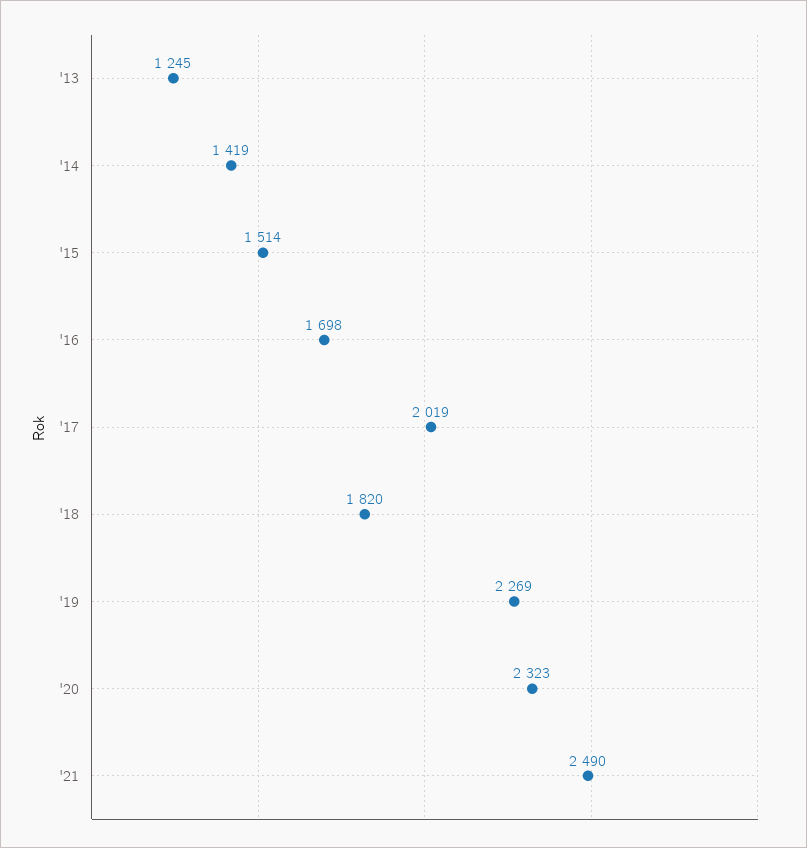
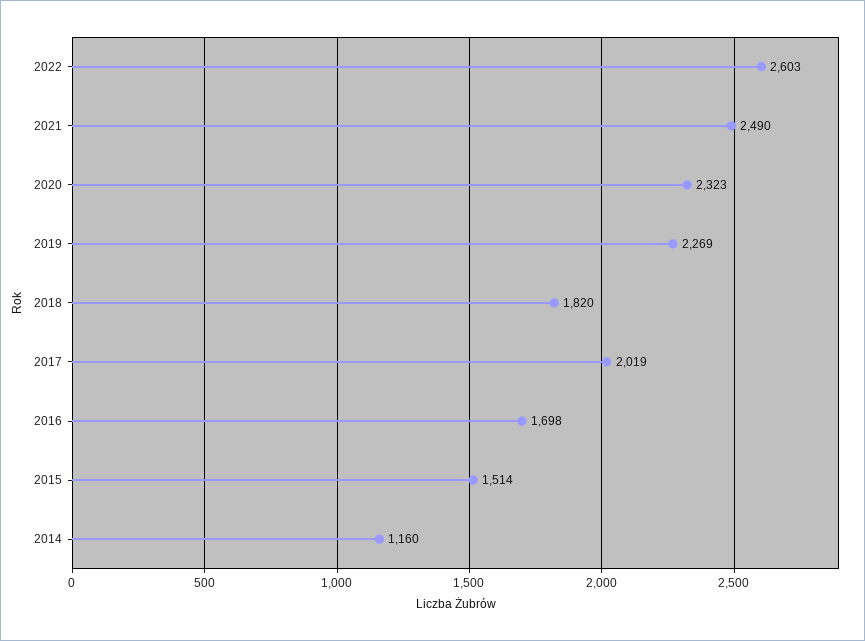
'13: 1245 -> none
'14: 1419 -> 1160
2022: none -> 2603

